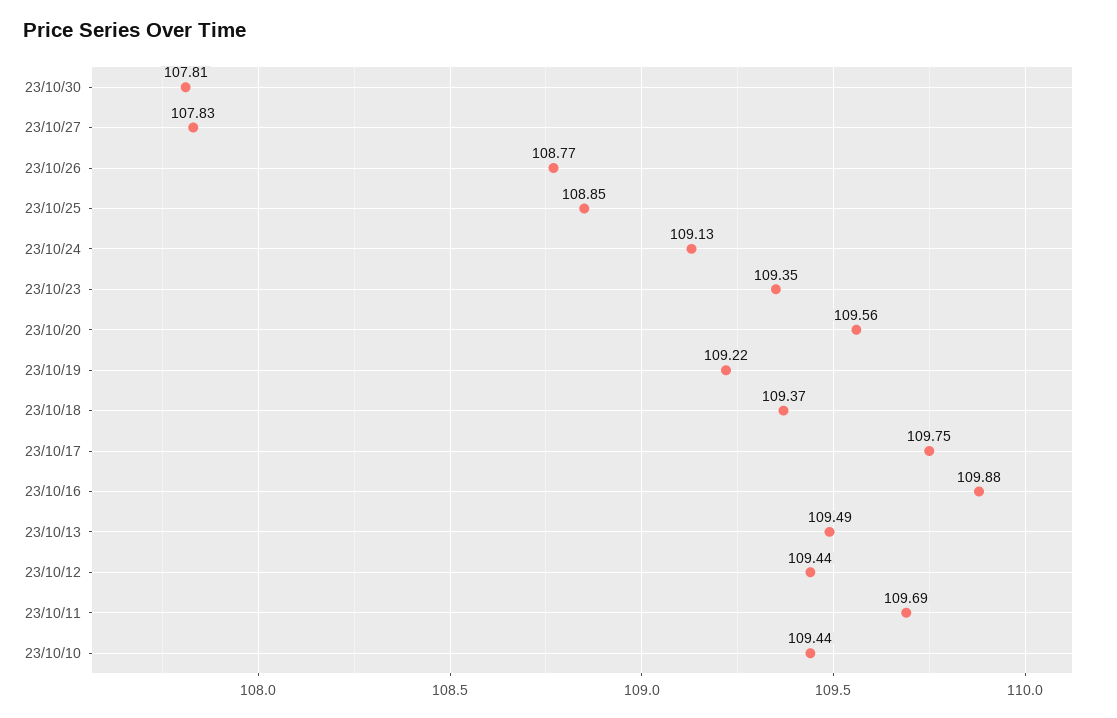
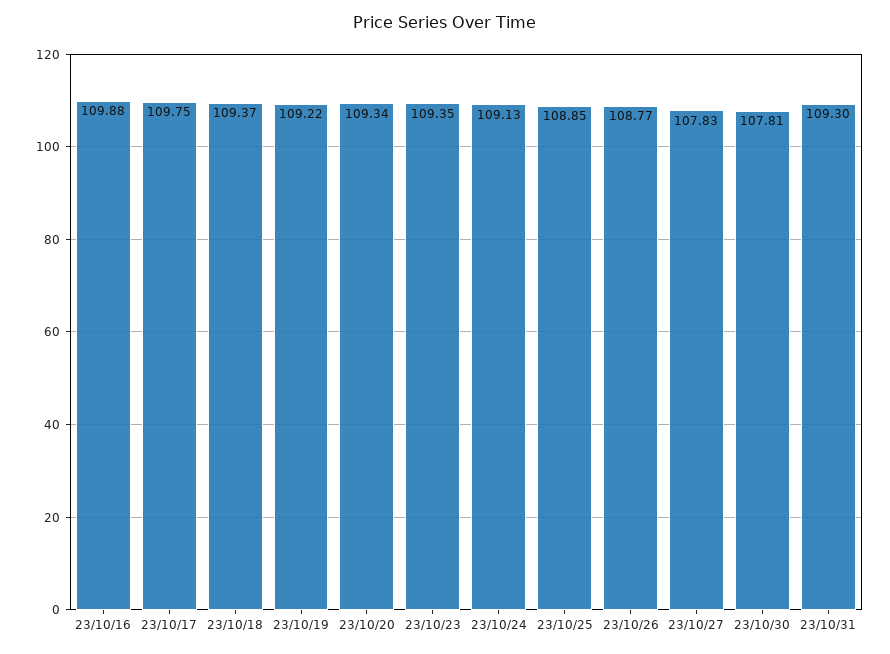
23/10/20: 109.56 -> 109.34
23/10/13: 109.49 -> none
23/10/12: 109.44 -> none
23/10/11: 109.69 -> none
23/10/10: 109.44 -> none
23/10/31: none -> 109.3

